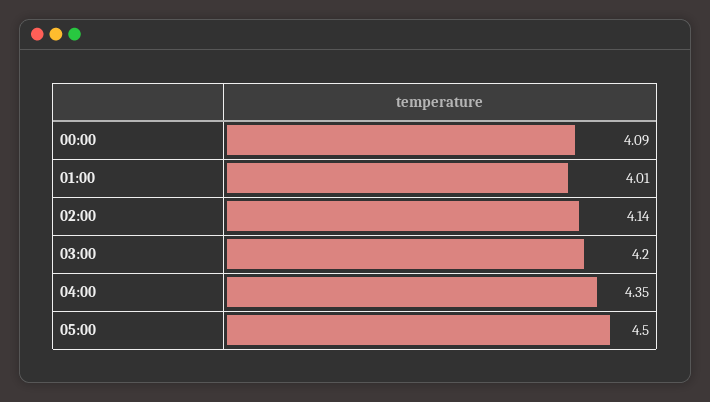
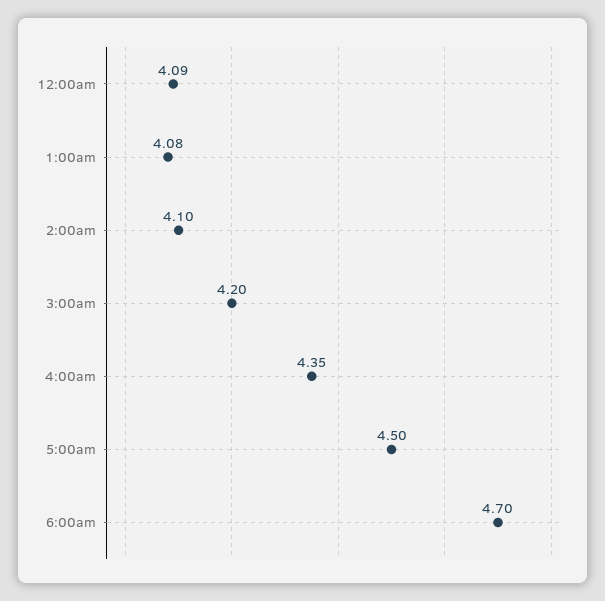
01:00: 4.01 -> 4.08
02:00: 4.14 -> 4.1
6:00am: none -> 4.7

